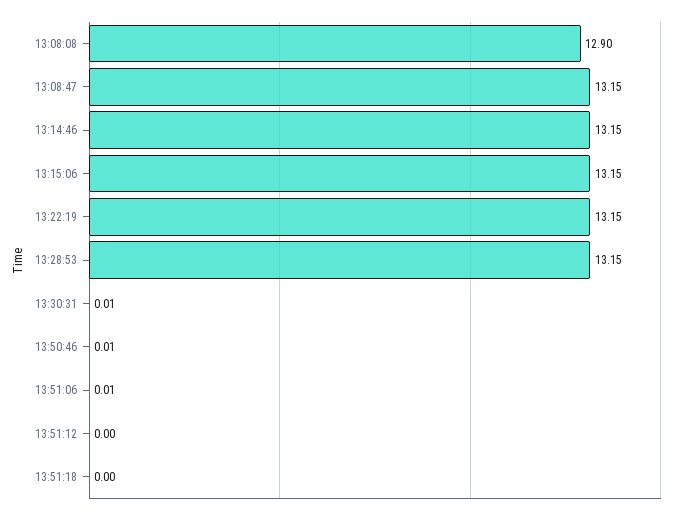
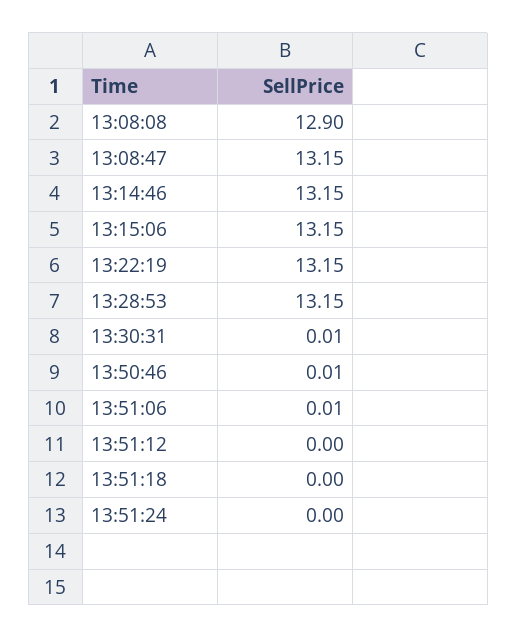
13:51:24: none -> 0

